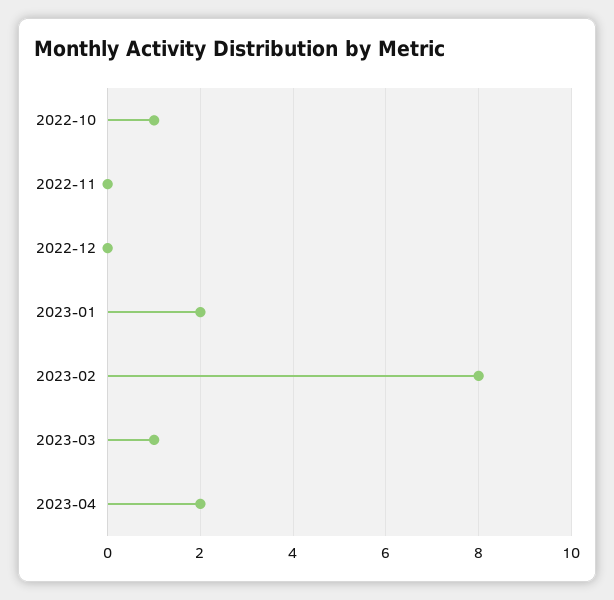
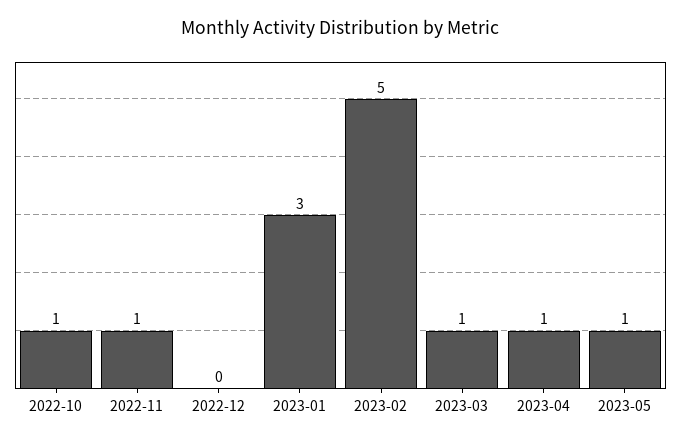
2022-11: 0 -> 1
2023-01: 2 -> 3
2023-02: 8 -> 5
2023-04: 2 -> 1
2023-05: none -> 1

